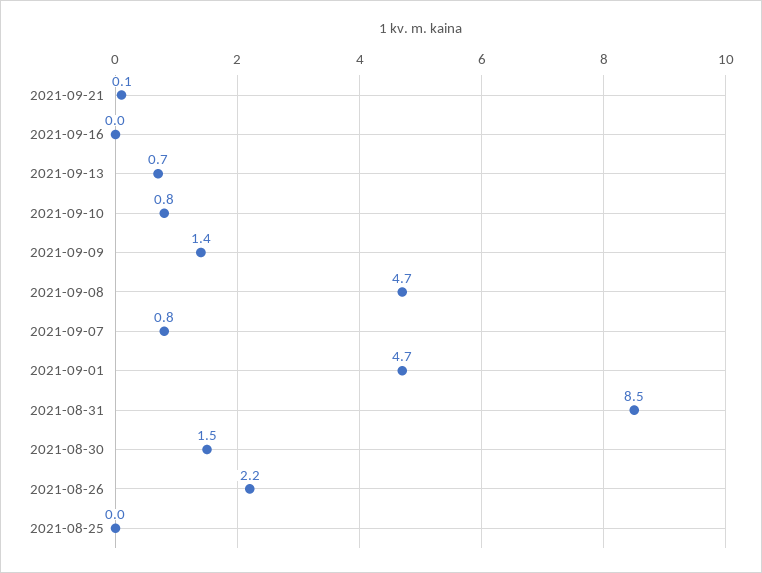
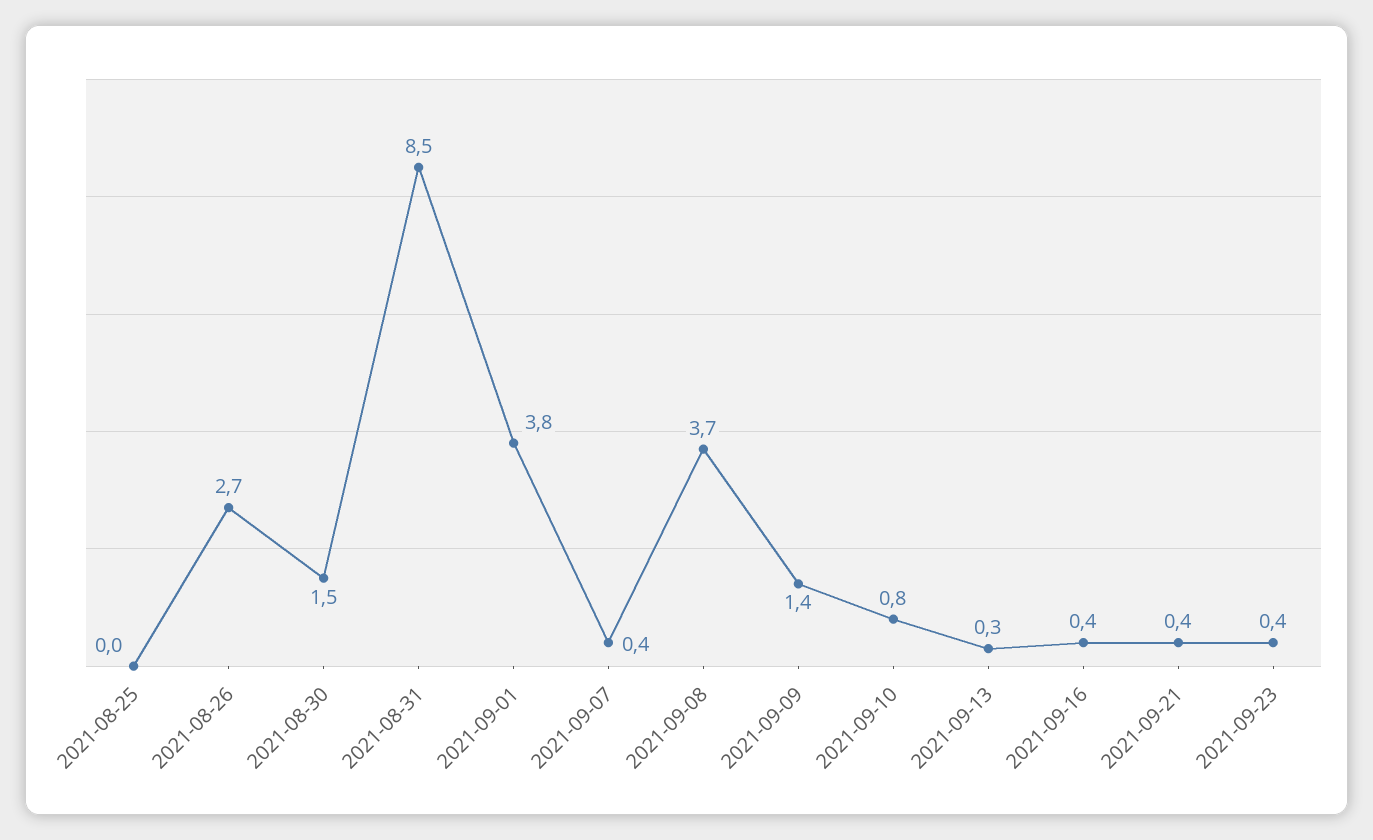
2021-09-21: 0.1 -> 0.4
2021-09-16: 0 -> 0.4
2021-09-13: 0.7 -> 0.3
2021-09-08: 4.7 -> 3.7
2021-09-07: 0.8 -> 0.4
2021-09-01: 4.7 -> 3.8
2021-08-26: 2.2 -> 2.7
2021-09-23: none -> 0.4

